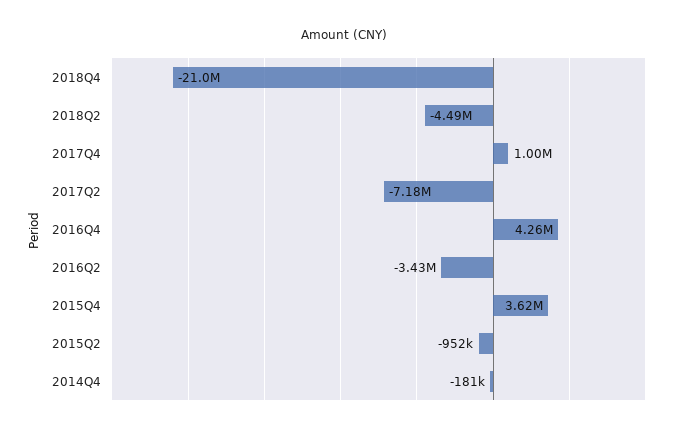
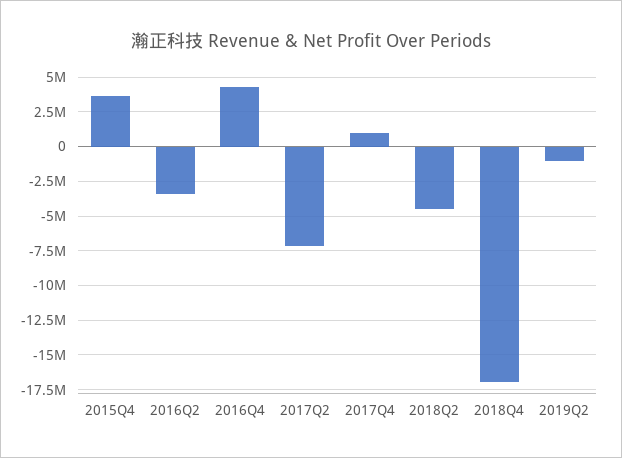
2018Q4: -21000000 -> -17000000
2015Q2: -952000 -> none
2014Q4: -181000 -> none
2019Q2: none -> -1000000

